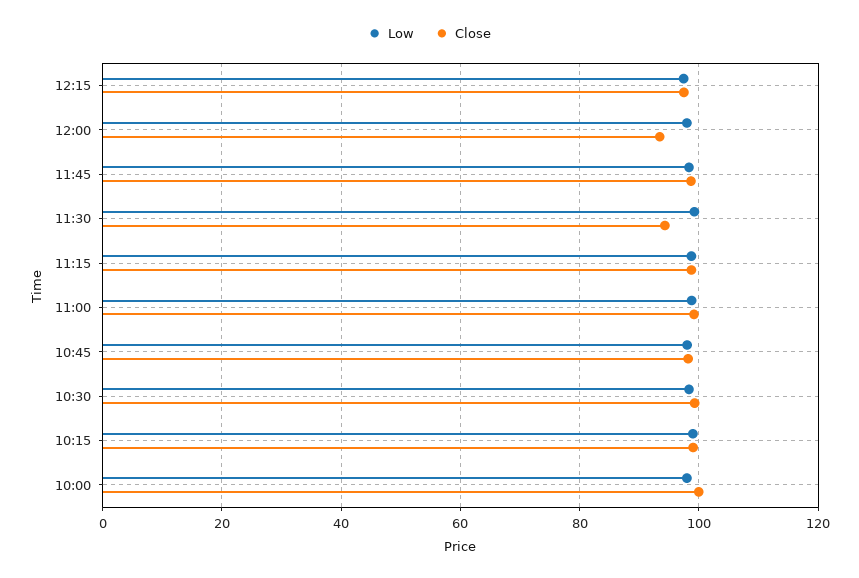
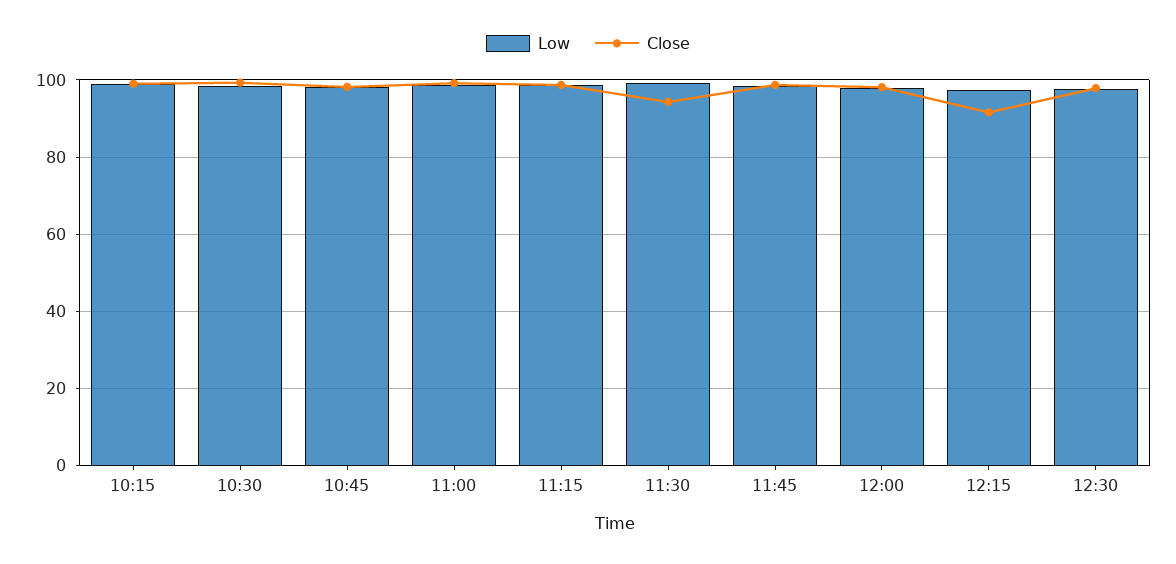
Close, 12:15: 98 -> 92
Close, 12:00: 94 -> 98
Low, 10:00: 98 -> none
Close, 10:00: 100 -> none
Low, 12:30: none -> 98
Close, 12:30: none -> 98

